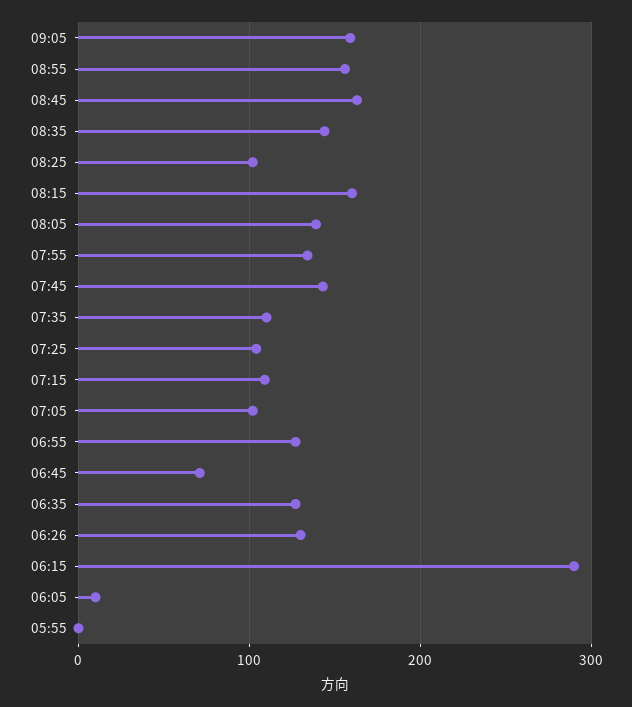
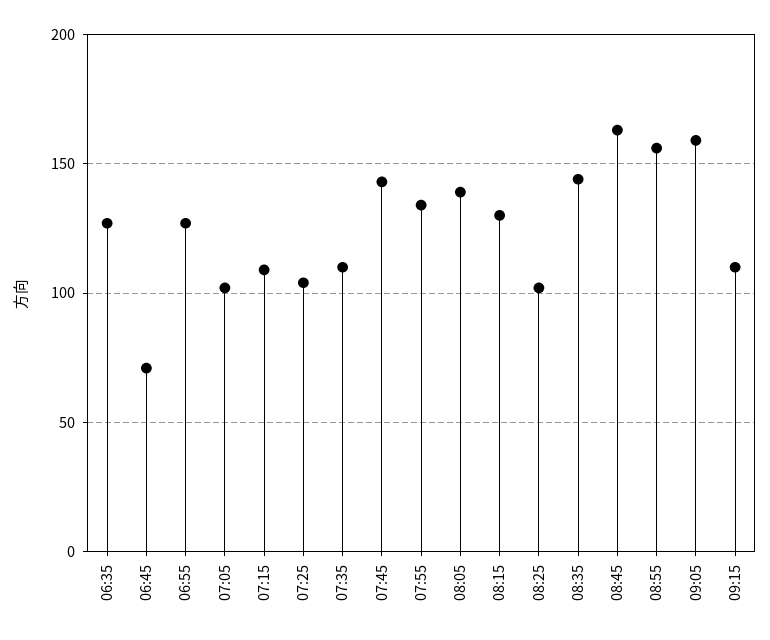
08:15: 160 -> 130
06:26: 130 -> none
06:15: 290 -> none
06:05: 10 -> none
05:55: 0 -> none
09:15: none -> 110

